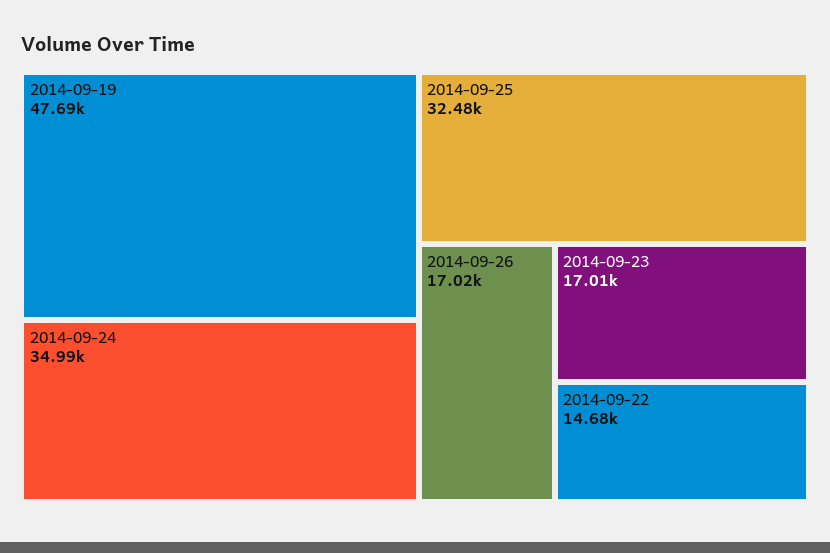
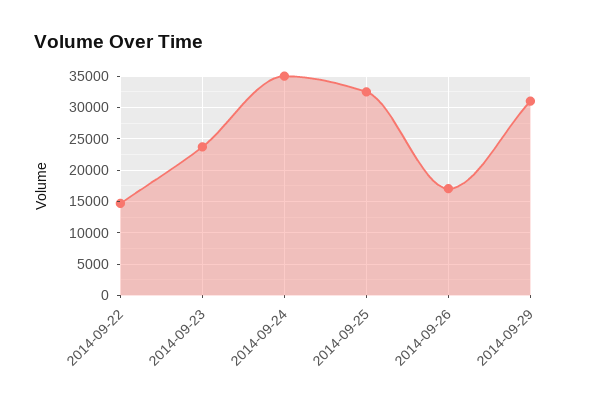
2014-09-19: 47690 -> none
2014-09-23: 17010 -> 24000
2014-09-29: none -> 31000

